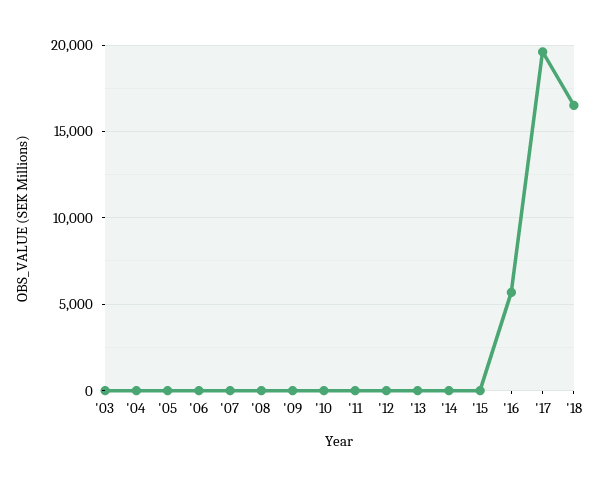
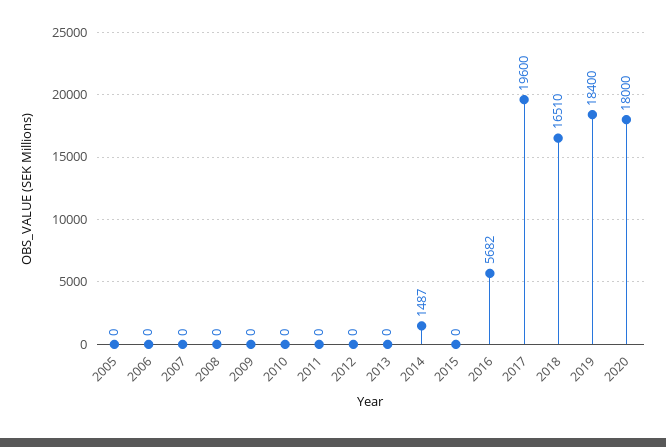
'03: 0 -> none
'04: 0 -> none
'14: 0 -> 1487
2019: none -> 18400
2020: none -> 18000

